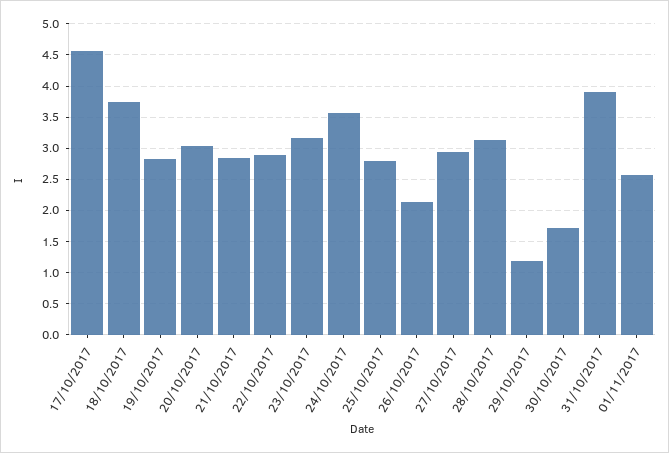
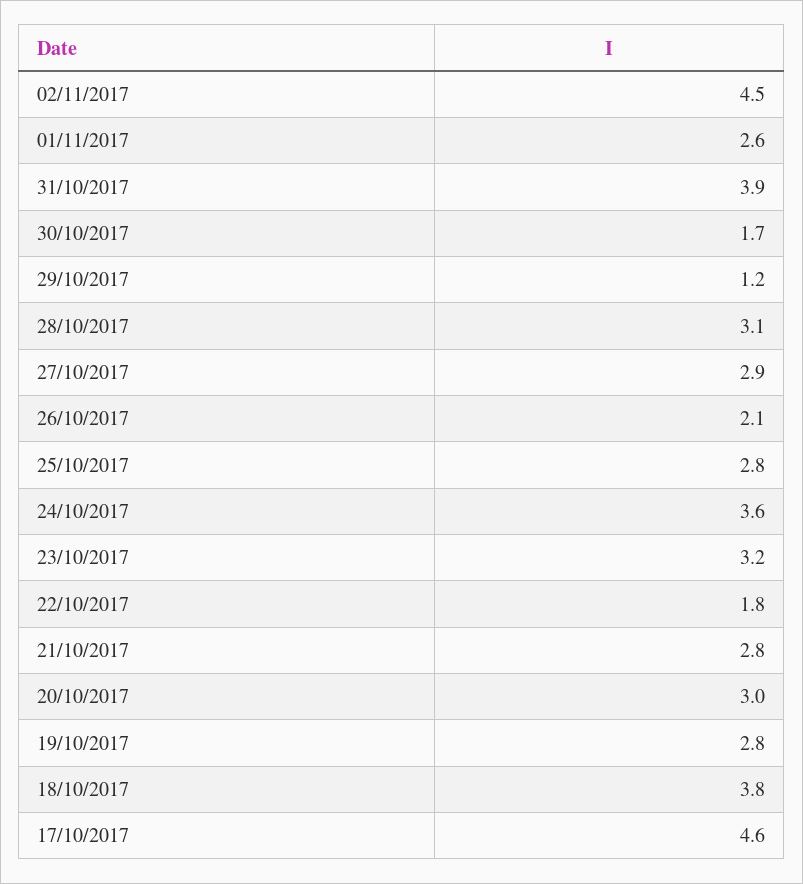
22/10/2017: 2.9 -> 1.8
02/11/2017: none -> 4.5

